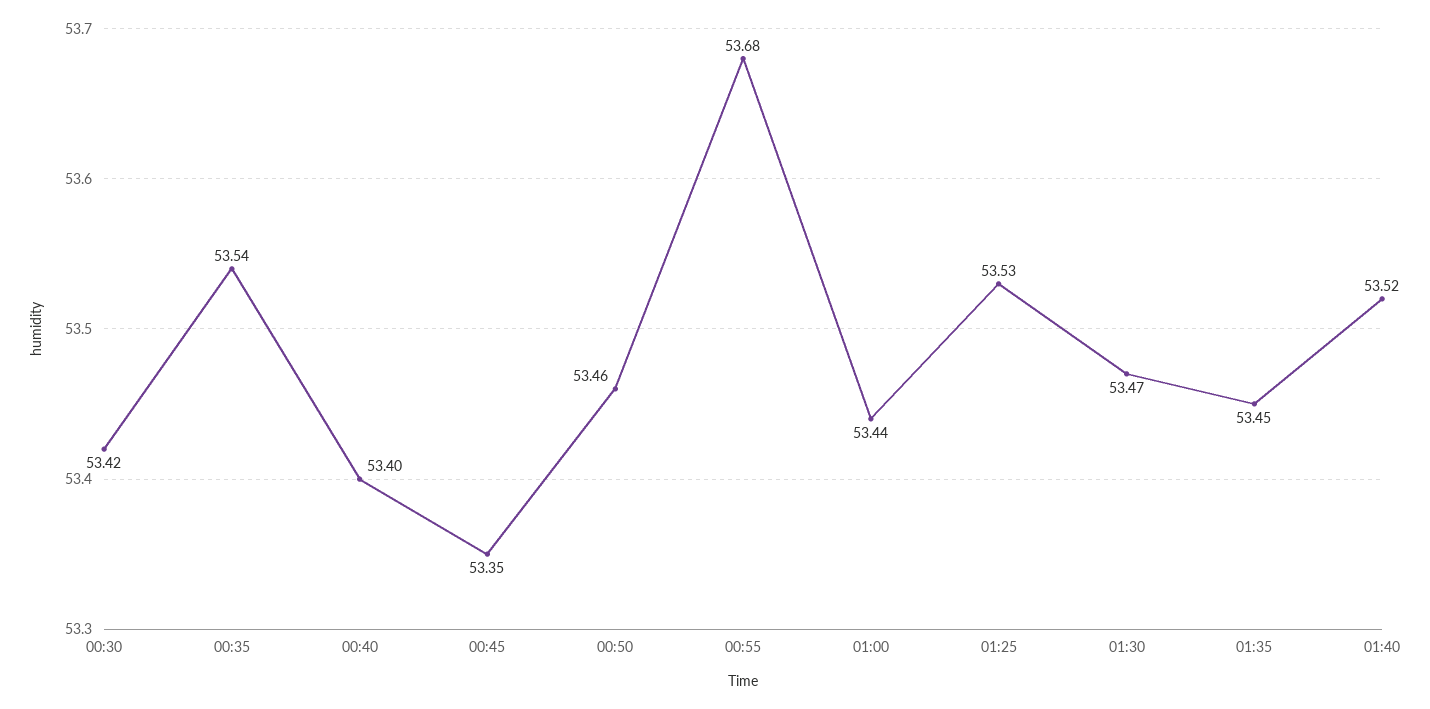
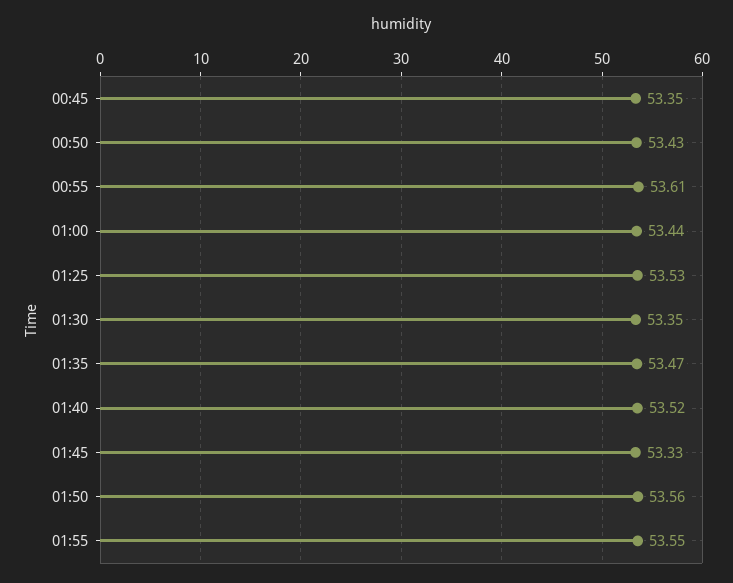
00:30: 53.42 -> none
00:35: 53.54 -> none
00:40: 53.4 -> none
00:50: 53.46 -> 53.43
00:55: 53.68 -> 53.61
01:30: 53.47 -> 53.35
01:35: 53.45 -> 53.47
01:45: none -> 53.33
01:50: none -> 53.56
01:55: none -> 53.55

